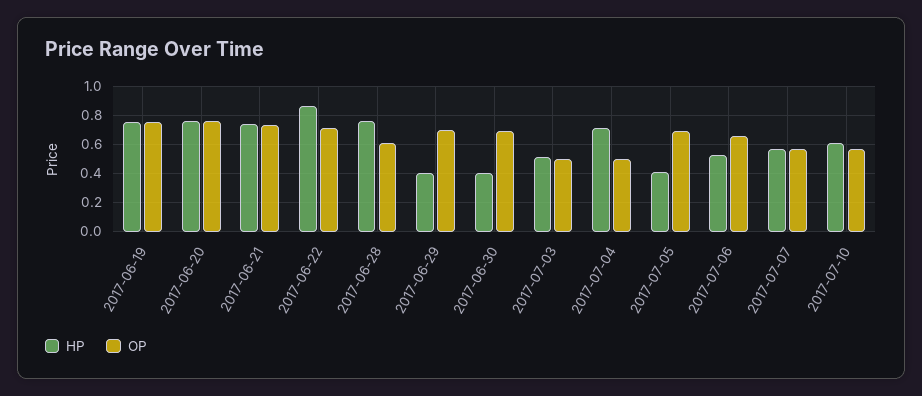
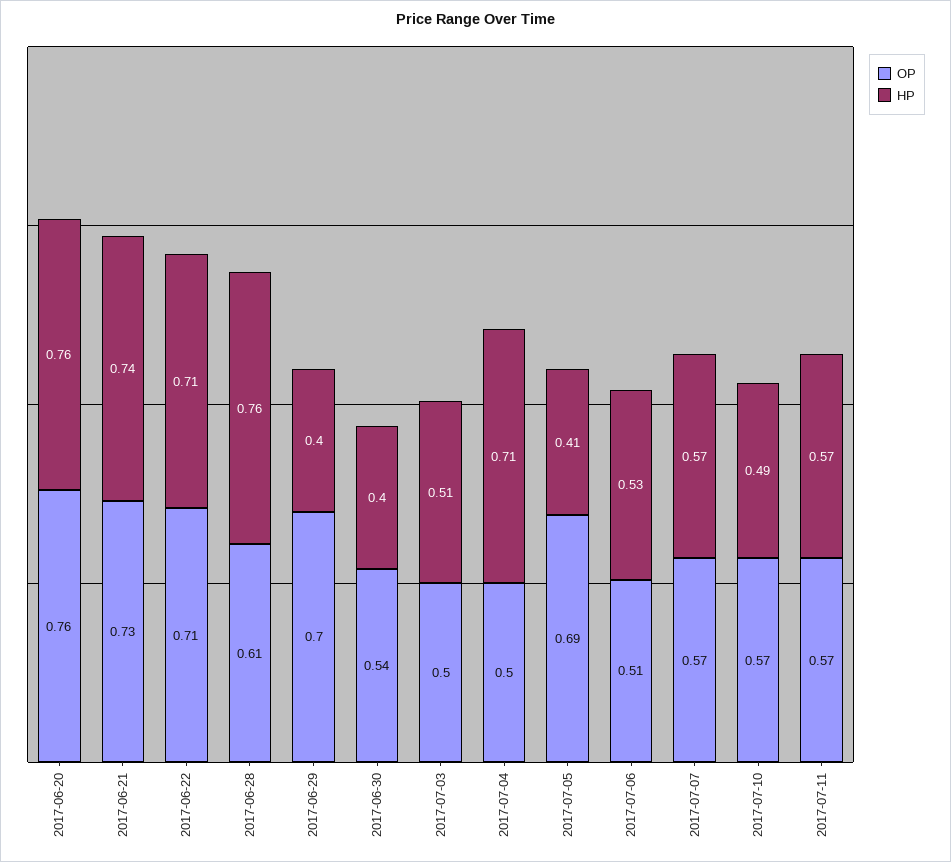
HP, 2017-06-19: 0.75 -> none
OP, 2017-06-19: 0.75 -> none
HP, 2017-06-22: 0.85 -> 0.71
OP, 2017-06-30: 0.7 -> 0.54
OP, 2017-07-06: 0.65 -> 0.51
HP, 2017-07-10: 0.6 -> 0.49
OP, 2017-07-11: none -> 0.57
HP, 2017-07-11: none -> 0.57

